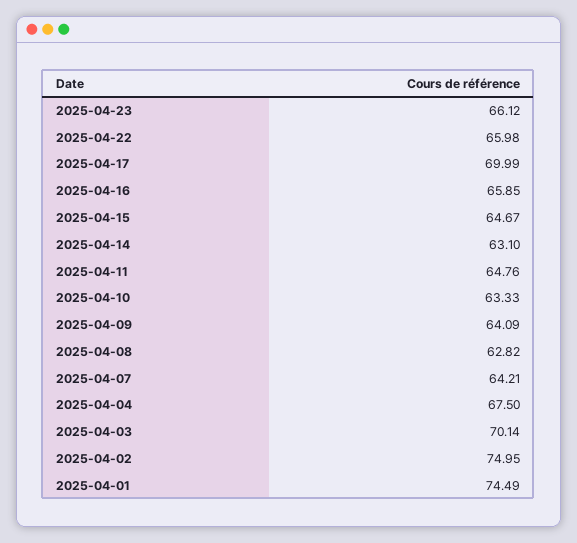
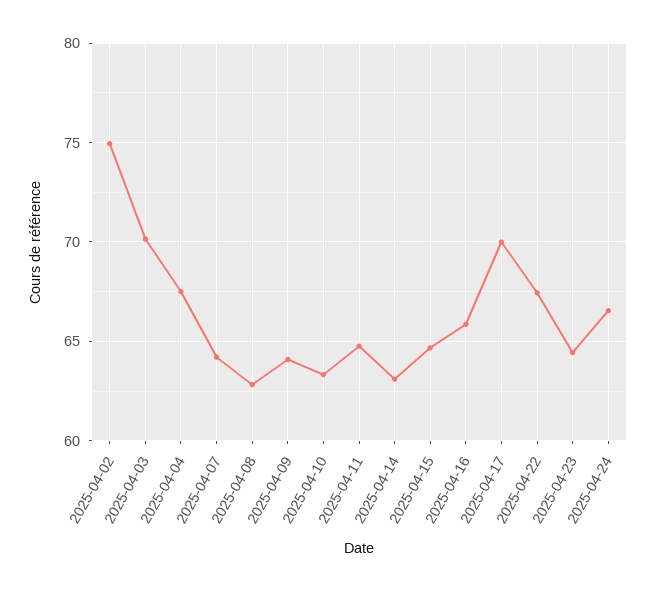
2025-04-23: 66.12 -> 64.5
2025-04-22: 65.98 -> 67.5
2025-04-01: 74.49 -> none
2025-04-24: none -> 66.5

